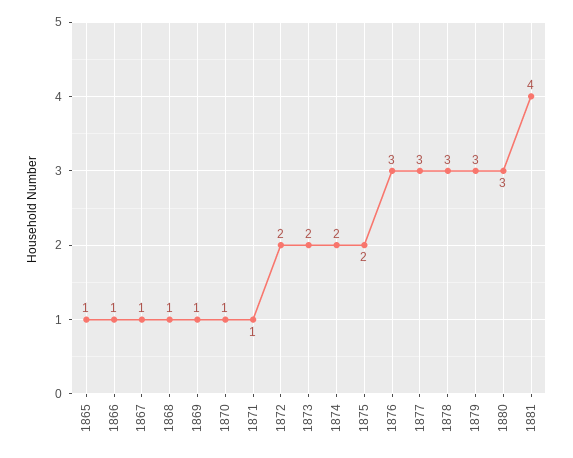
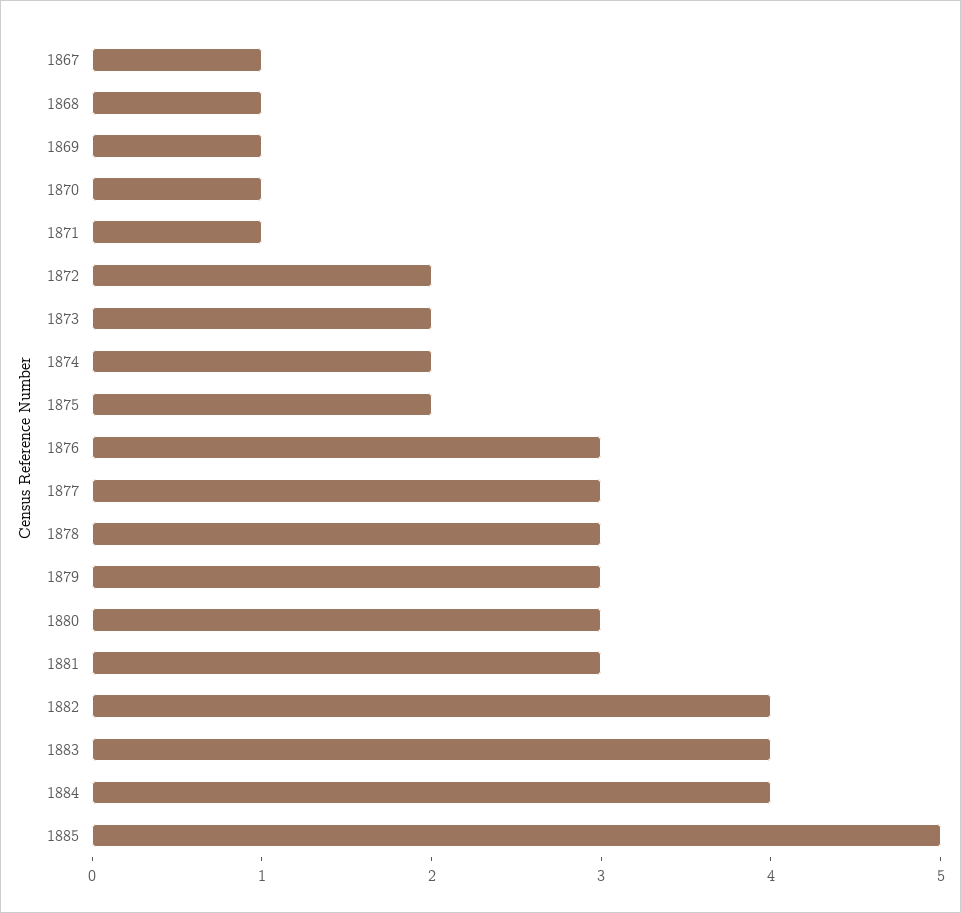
1865: 1 -> none
1866: 1 -> none
1881: 4 -> 3
1882: none -> 4
1883: none -> 4
1884: none -> 4
1885: none -> 5

